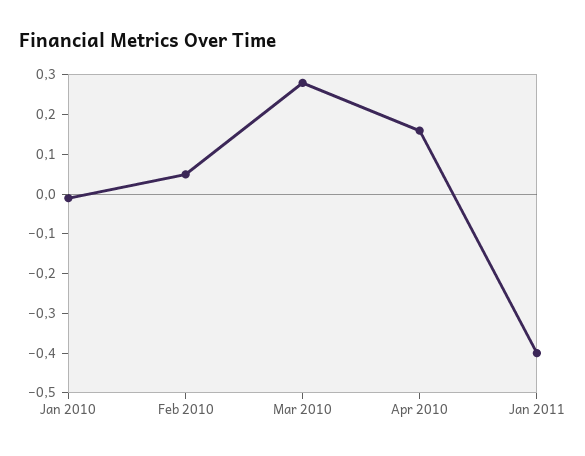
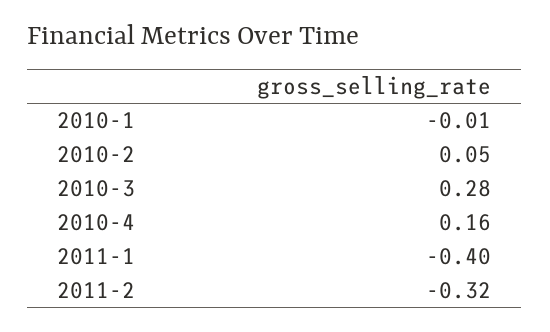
2011-2: none -> -0.32

